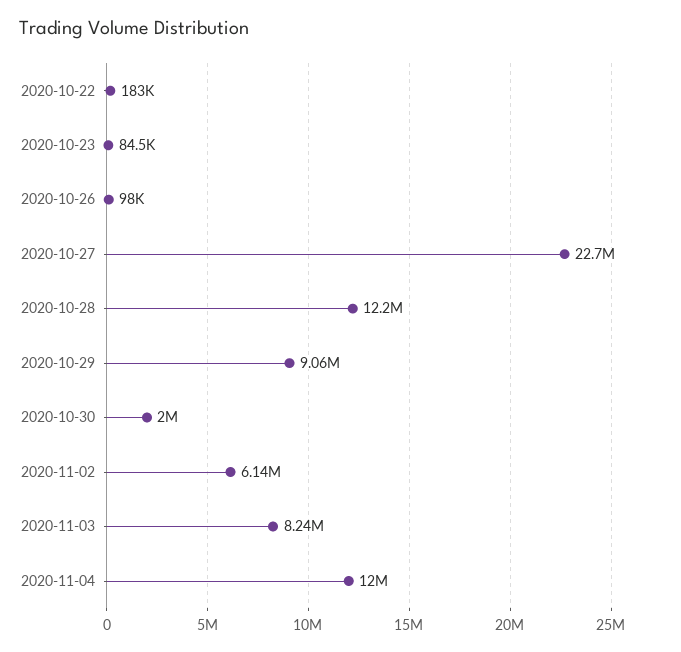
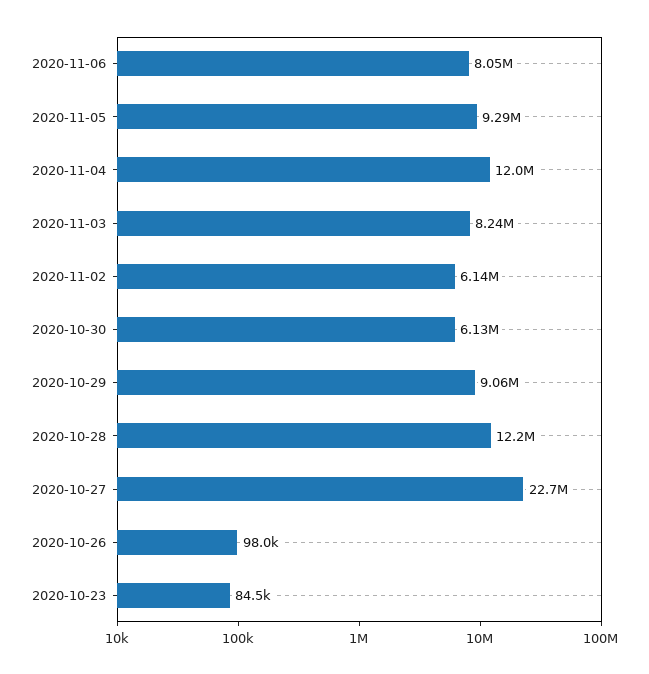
2020-10-22: 183000 -> none
2020-10-30: 2000000 -> 6130000
2020-11-06: none -> 8050000
2020-11-05: none -> 9290000

